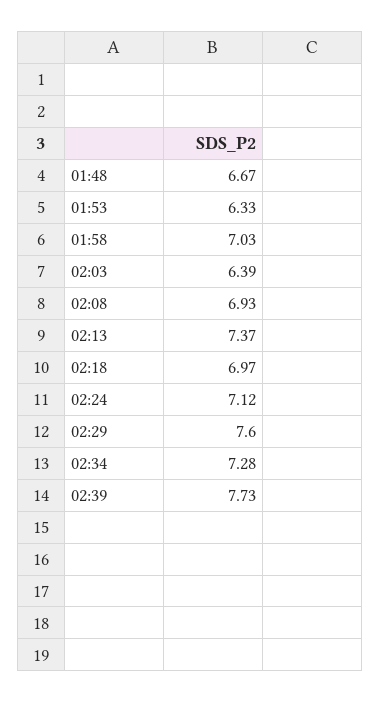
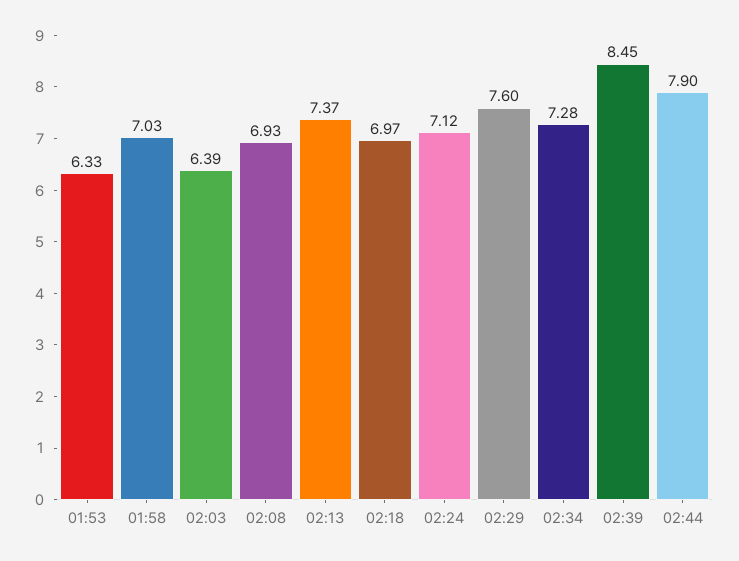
01:48: 6.67 -> none
02:39: 7.73 -> 8.45
02:44: none -> 7.9

